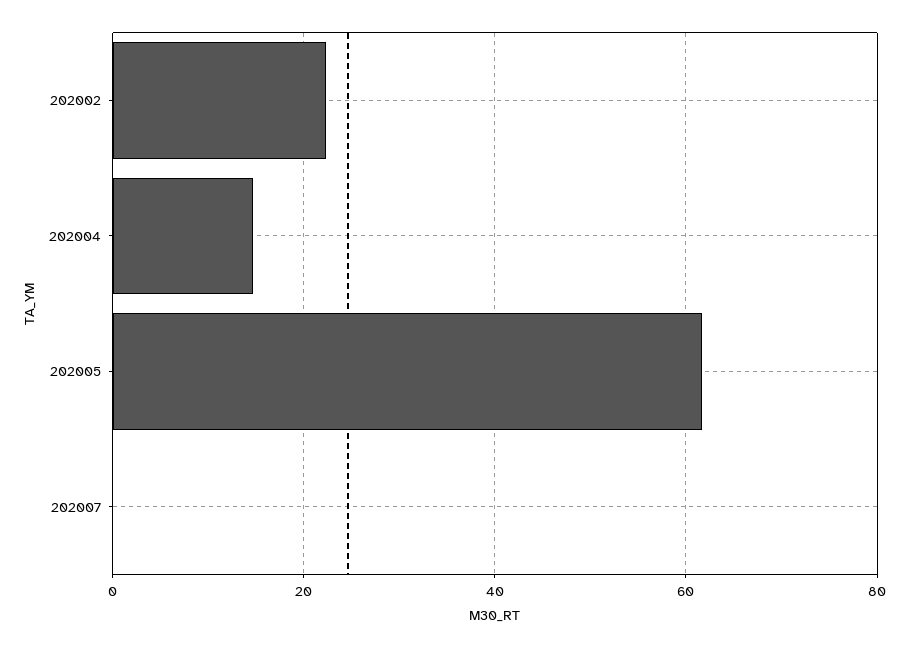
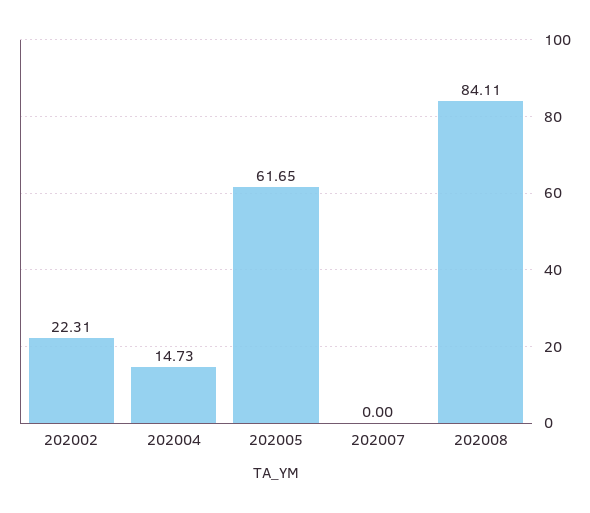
202008: none -> 84.11

